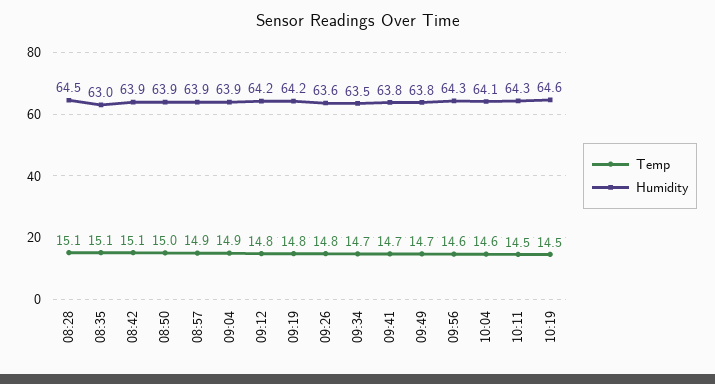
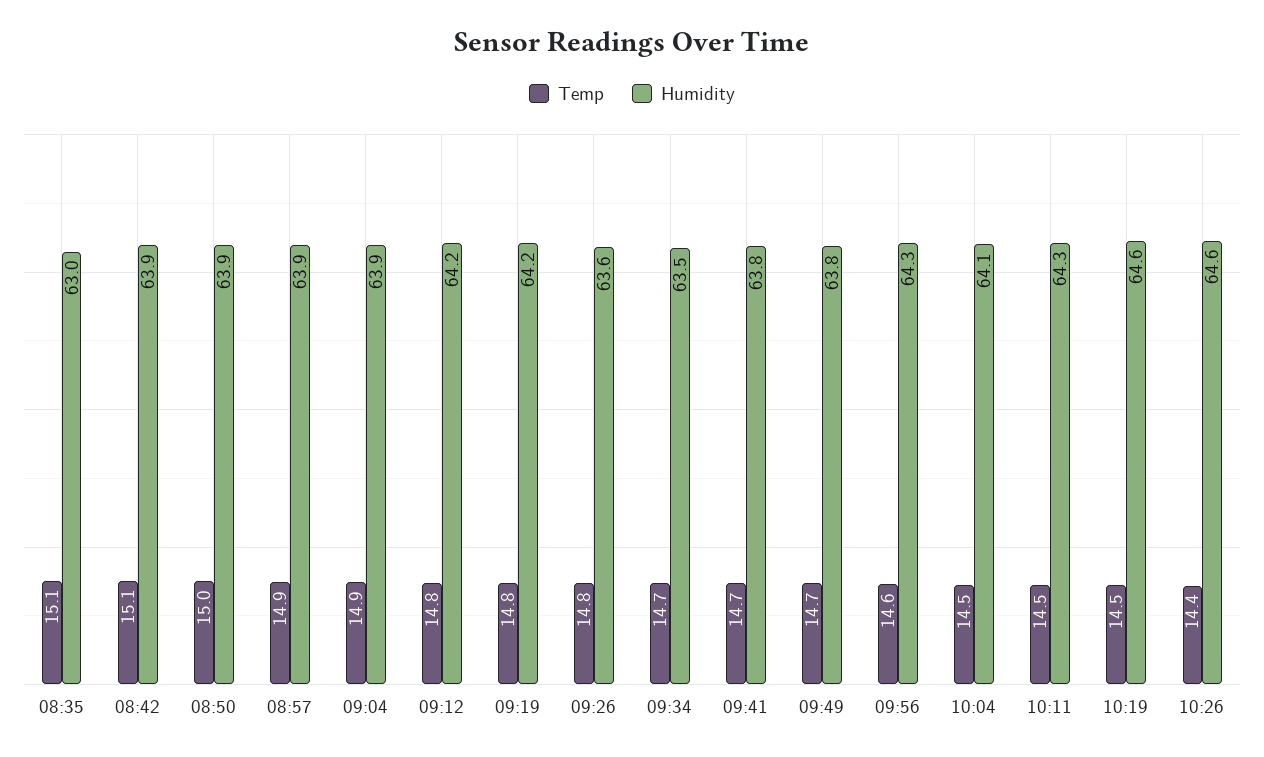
Temp, 08:28: 15.1 -> none
Humidity, 08:28: 64.5 -> none
Temp, 10:04: 14.6 -> 14.5
Temp, 10:26: none -> 14.4
Humidity, 10:26: none -> 64.6

